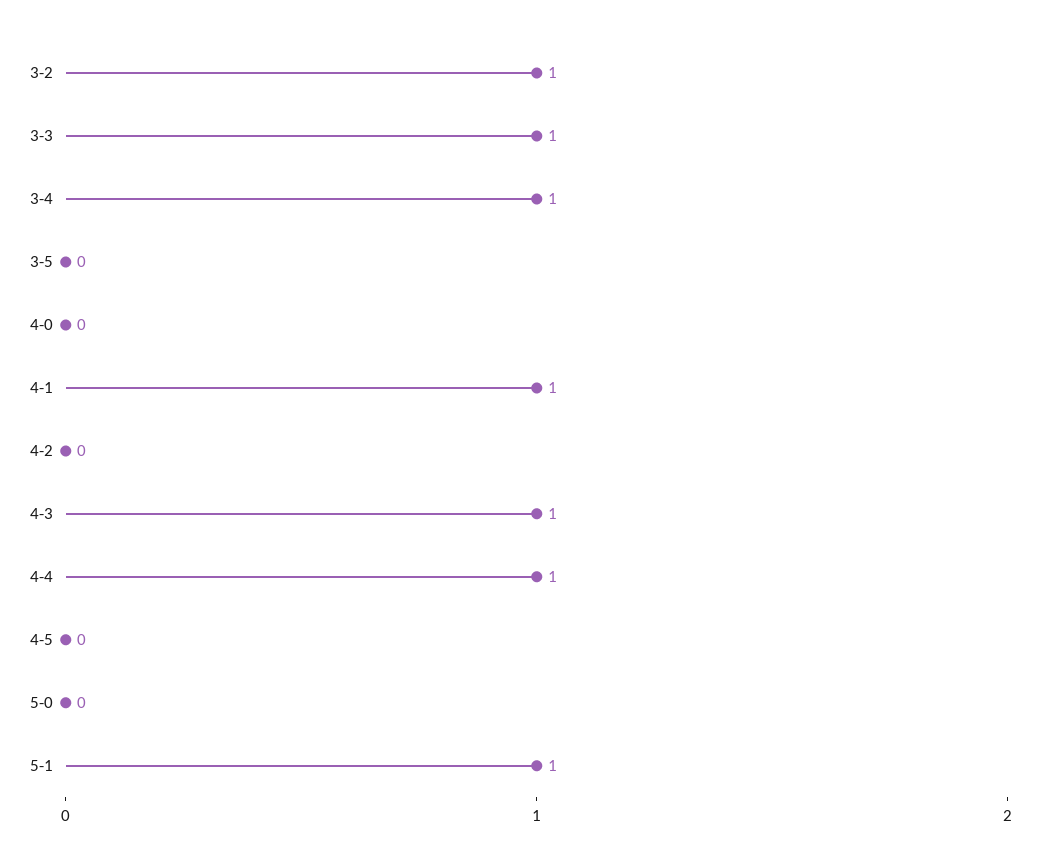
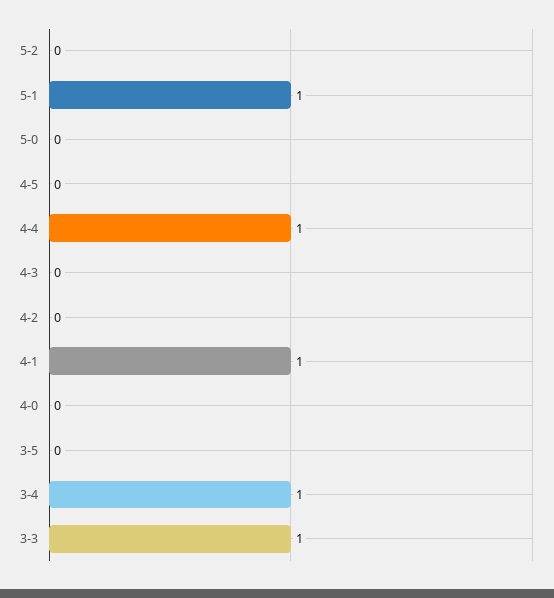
3-2: 1 -> none
4-3: 1 -> 0
5-2: none -> 0

